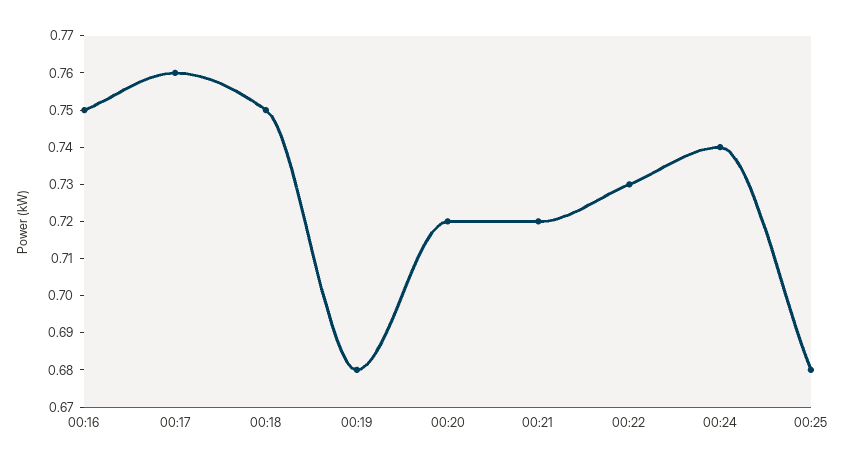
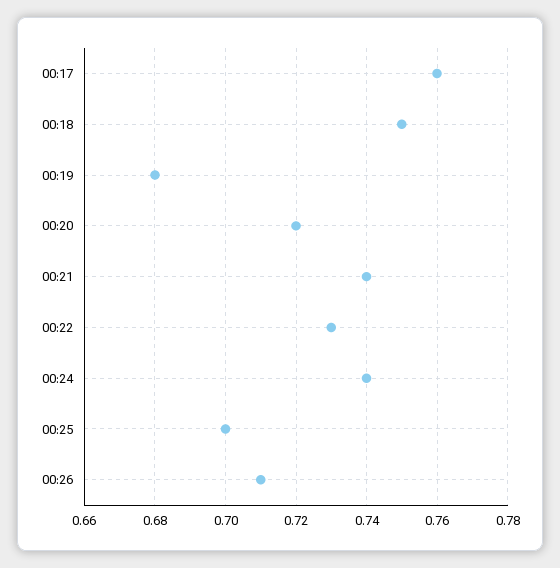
00:16: 0.75 -> none
00:21: 0.72 -> 0.74
00:25: 0.68 -> 0.7
00:26: none -> 0.71

